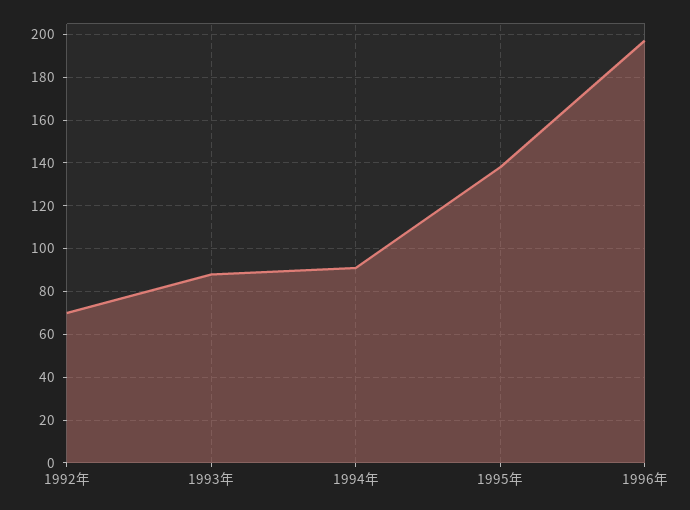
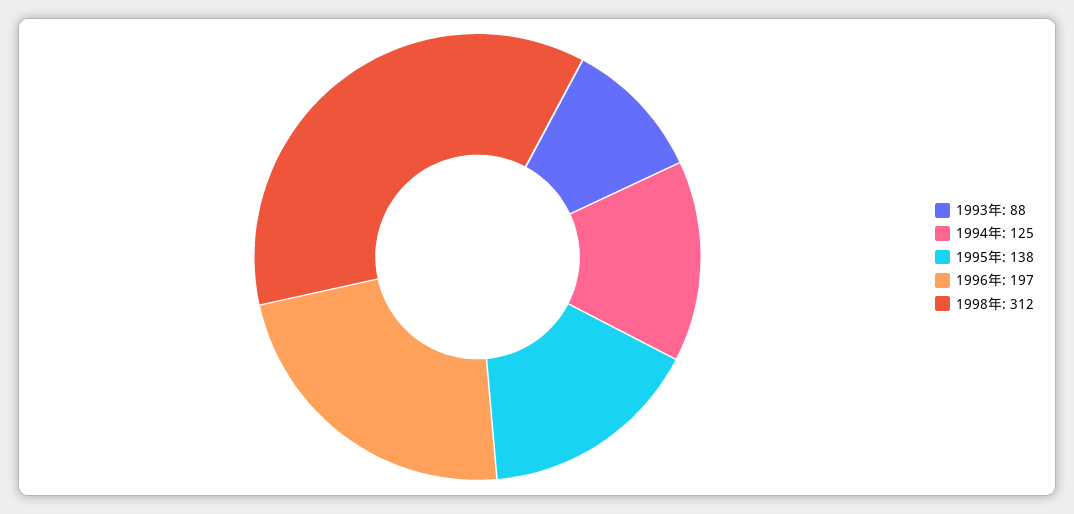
1992年: 70 -> none
1994年: 90 -> 125
1998年: none -> 312

